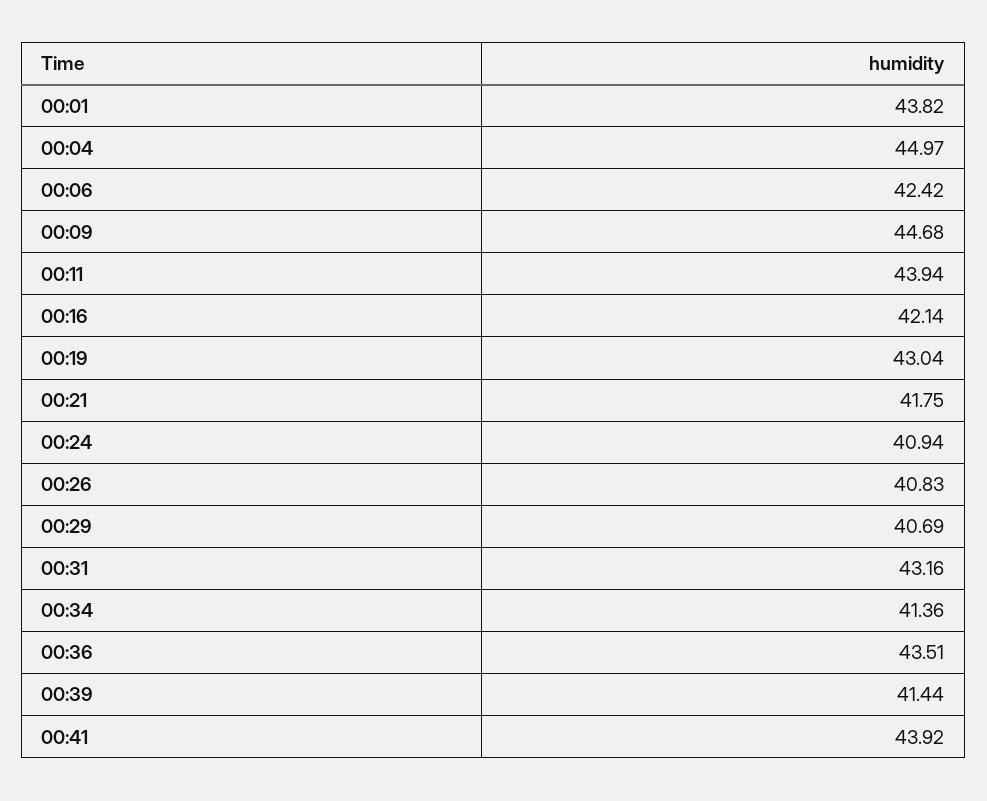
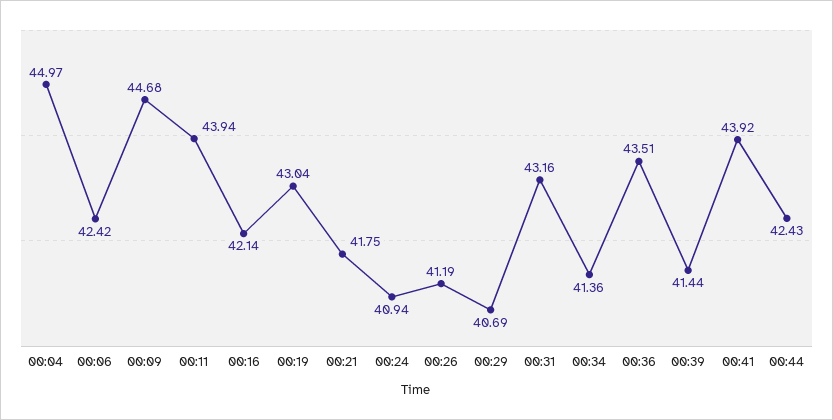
00:01: 43.82 -> none
00:26: 40.83 -> 41.19
00:44: none -> 42.43

